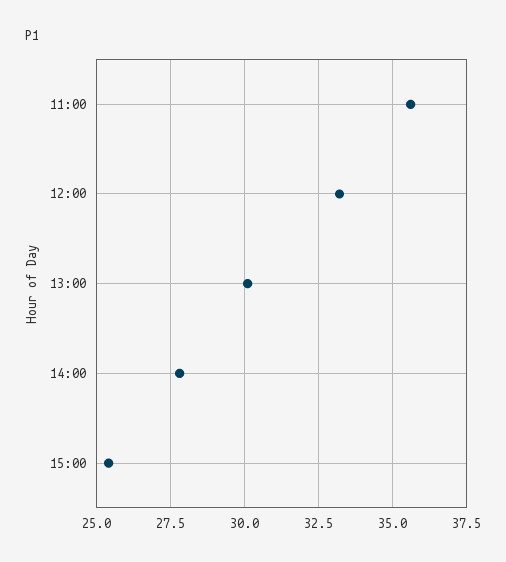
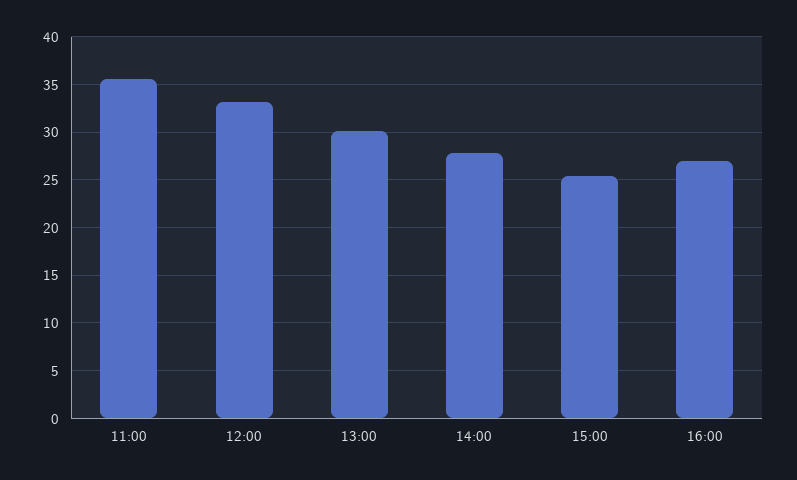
16:00: none -> 27

